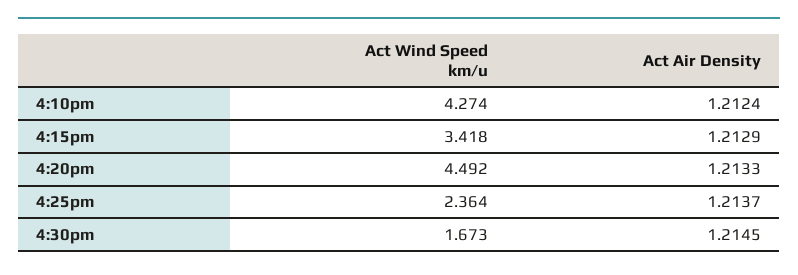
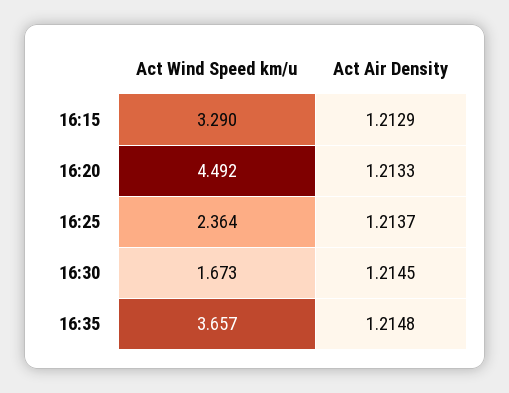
Act Wind Speed km/u, 4:10pm: 4.274 -> none
Act Air Density, 4:10pm: 1.2124 -> none
Act Wind Speed km/u, 4:15pm: 3.418 -> 3.29
Act Wind Speed km/u, 16:35: none -> 3.657
Act Air Density, 16:35: none -> 1.2148

